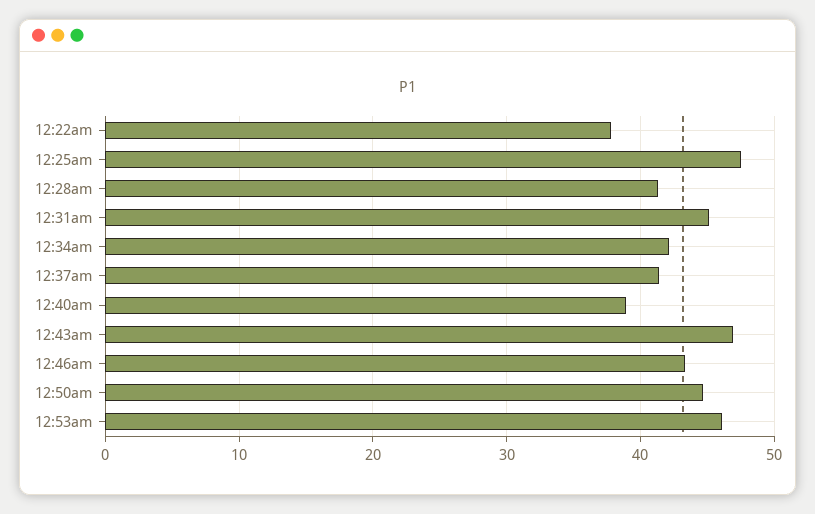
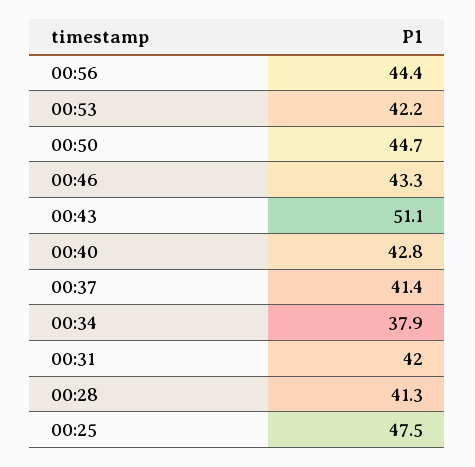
12:22am: 38 -> none
12:31am: 45 -> 42
12:34am: 42 -> 37.9
12:40am: 39 -> 42.8
12:43am: 47 -> 51.1
12:53am: 46 -> 42.2
00:56: none -> 44.4

